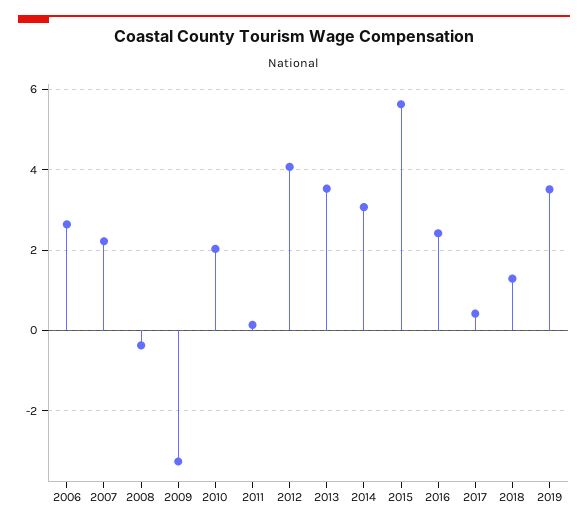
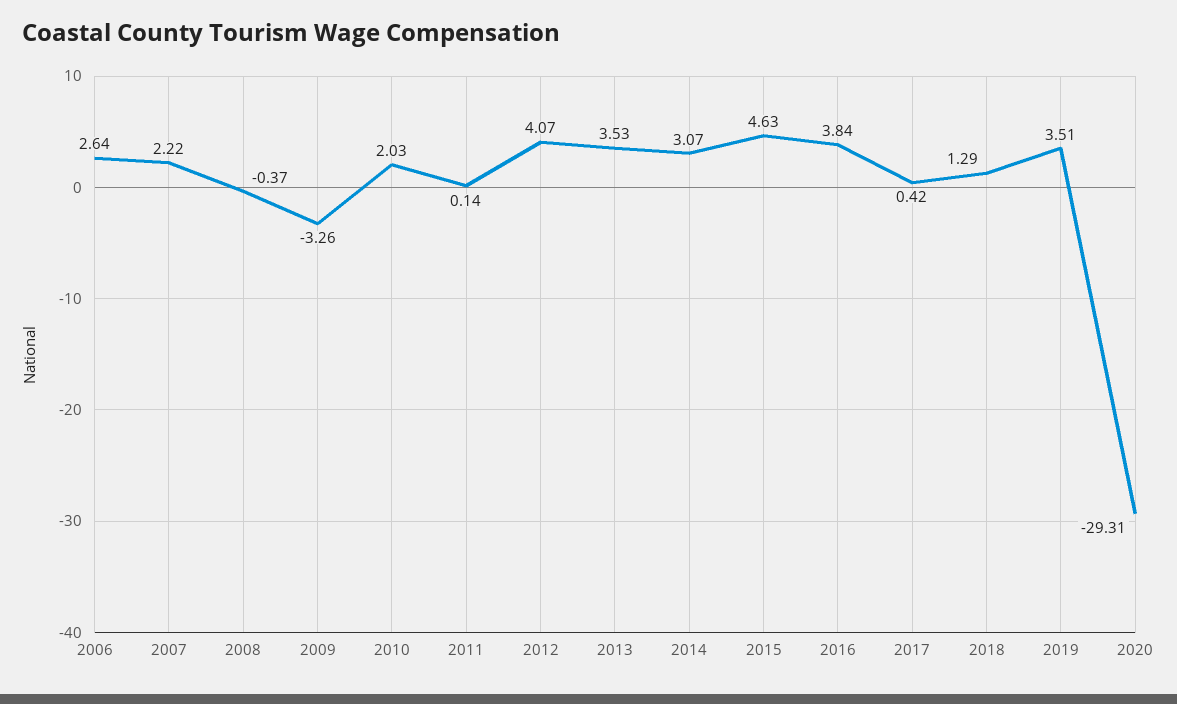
2015: 5.6 -> 4.63
2016: 2.4 -> 3.84
2020: none -> -29.31

